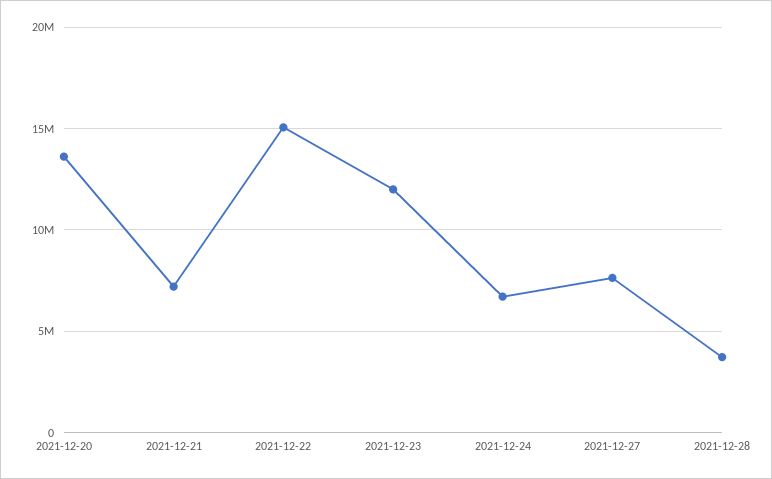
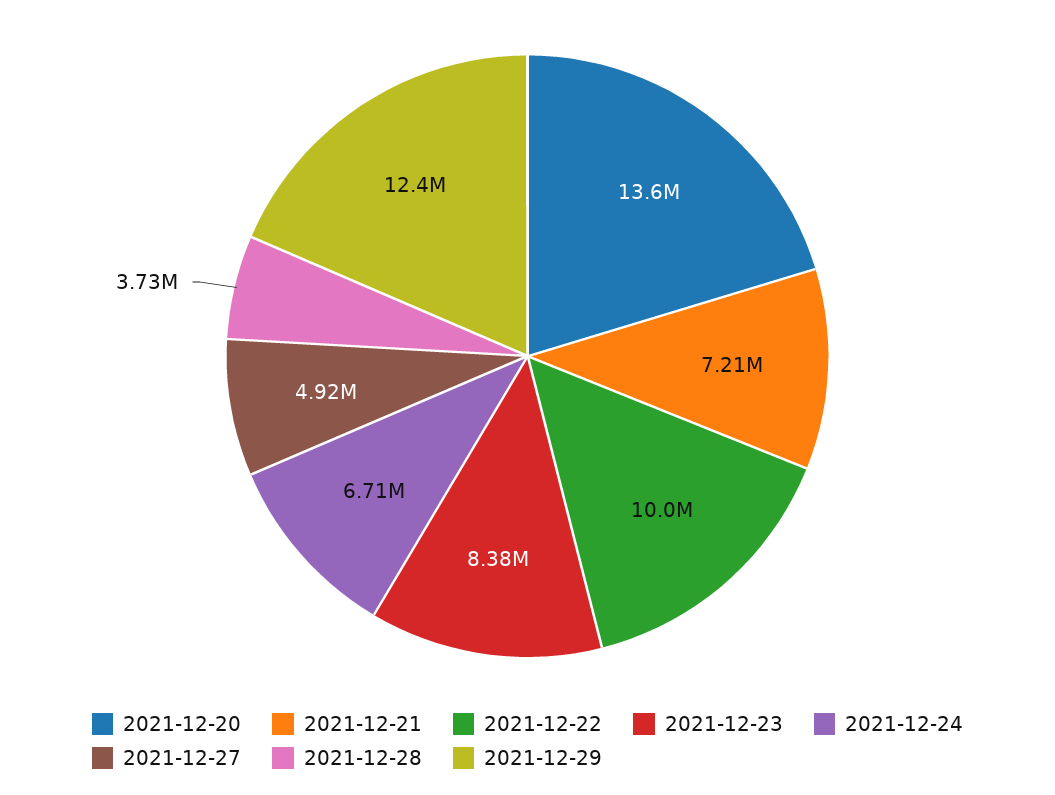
2021-12-22: 15000000 -> 10000000
2021-12-23: 12000000 -> 8380000
2021-12-27: 7500000 -> 4920000
2021-12-29: none -> 12400000

